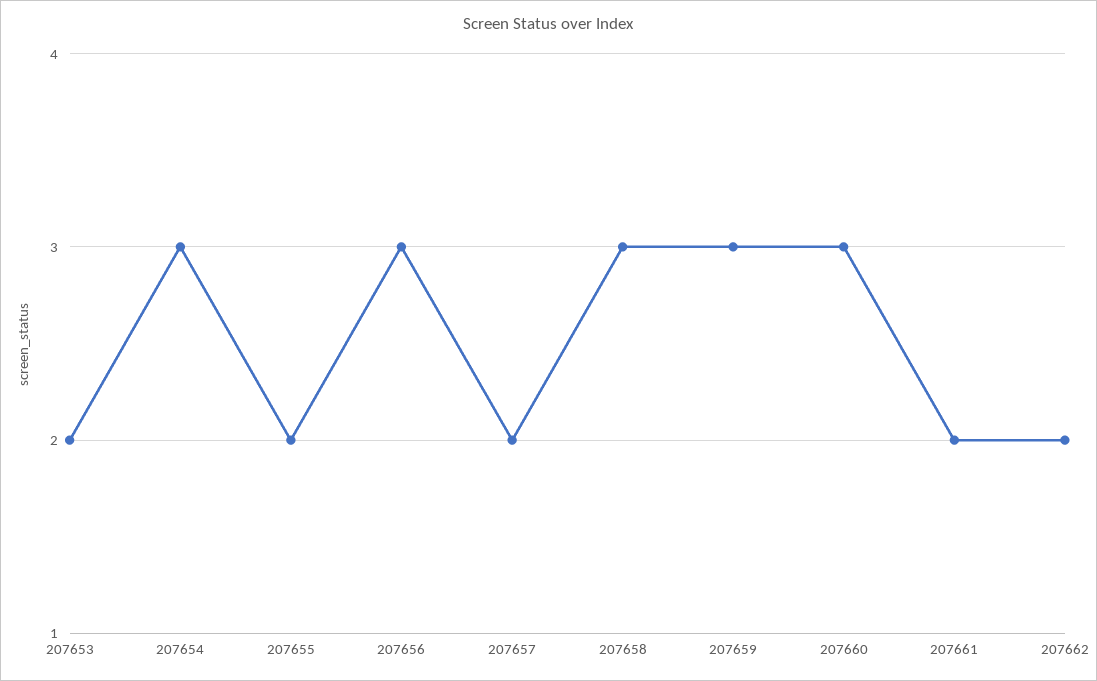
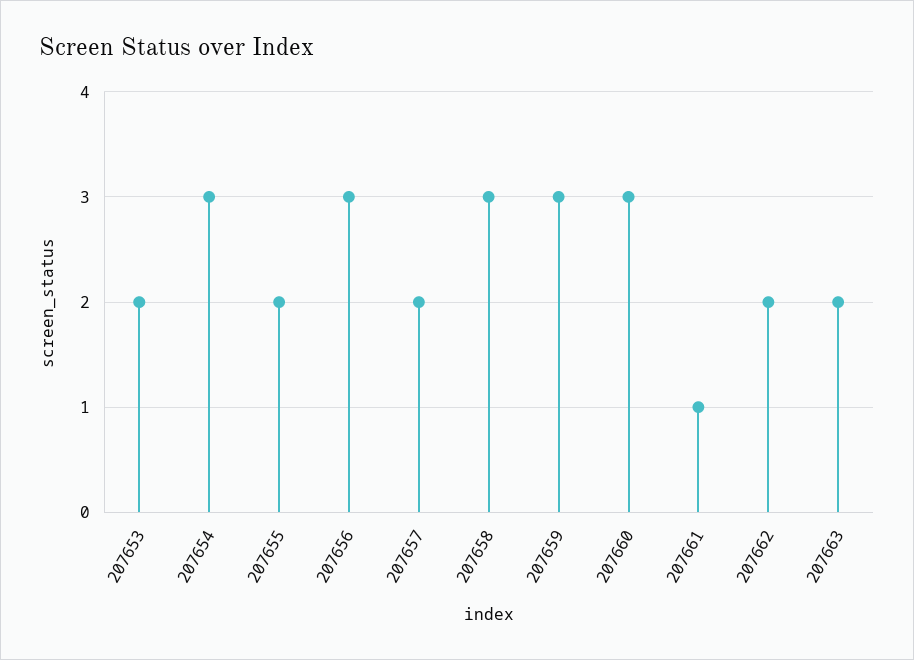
207661: 2 -> 1
207663: none -> 2

